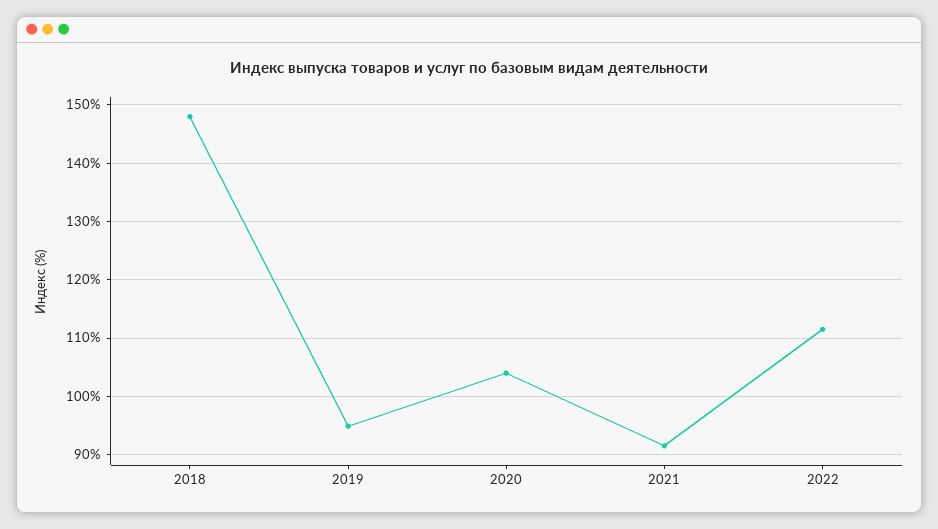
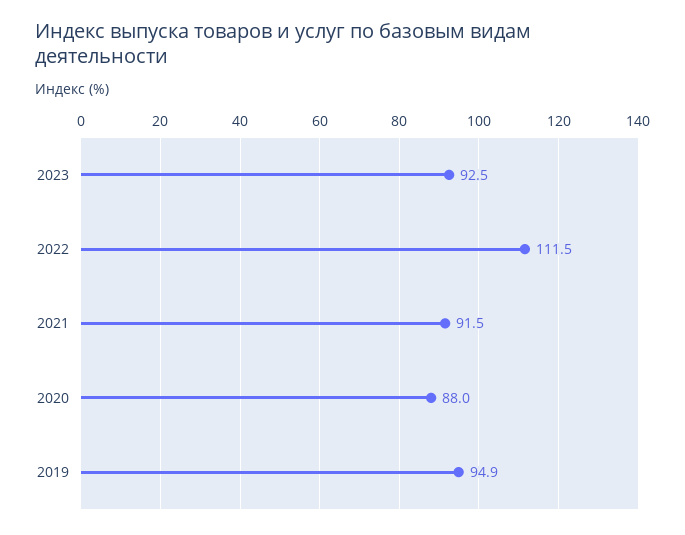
2018: 148 -> none
2020: 104 -> 88
2023: none -> 92.5

